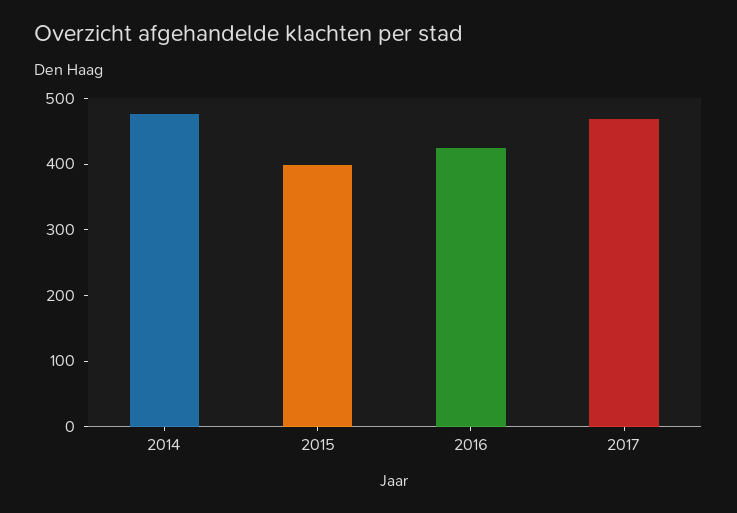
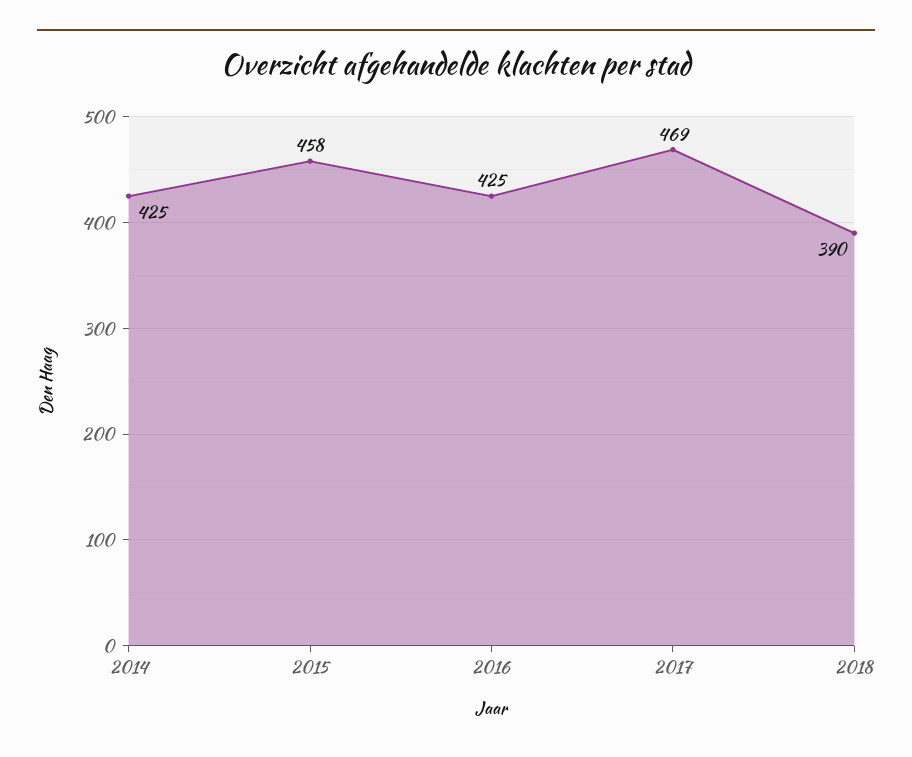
2014: 480 -> 425
2015: 400 -> 458
2018: none -> 390

